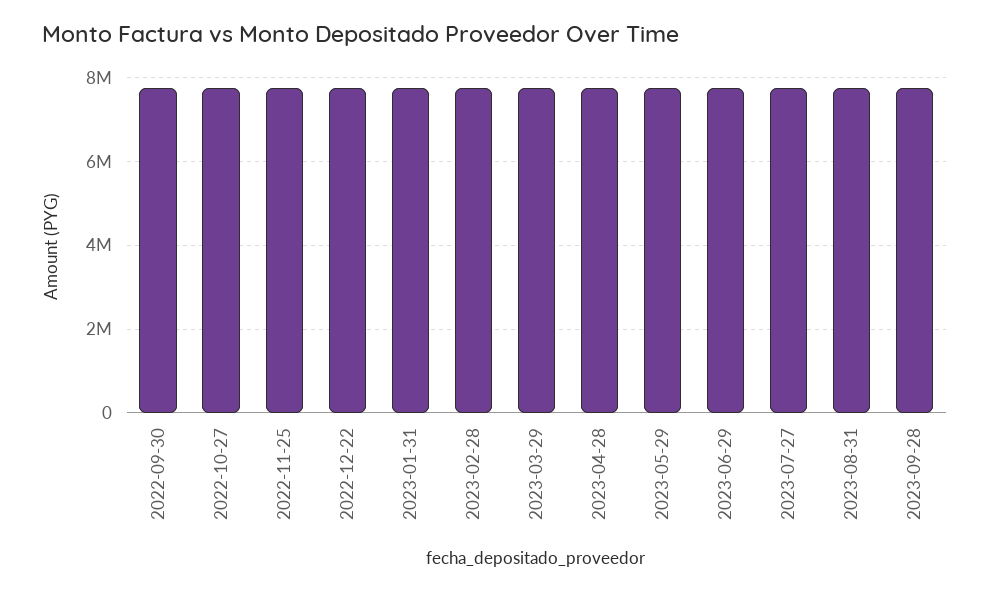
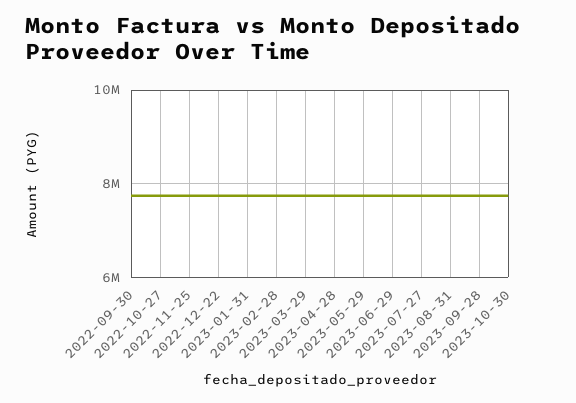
2023-10-30: none -> 7800000

